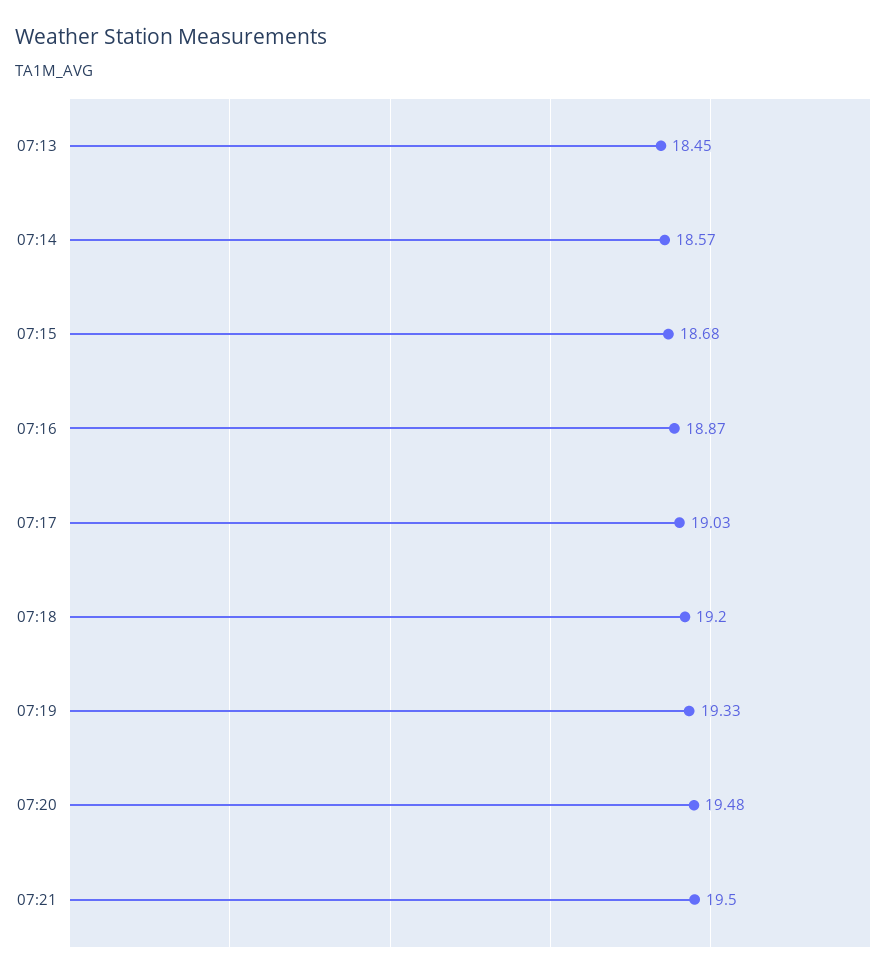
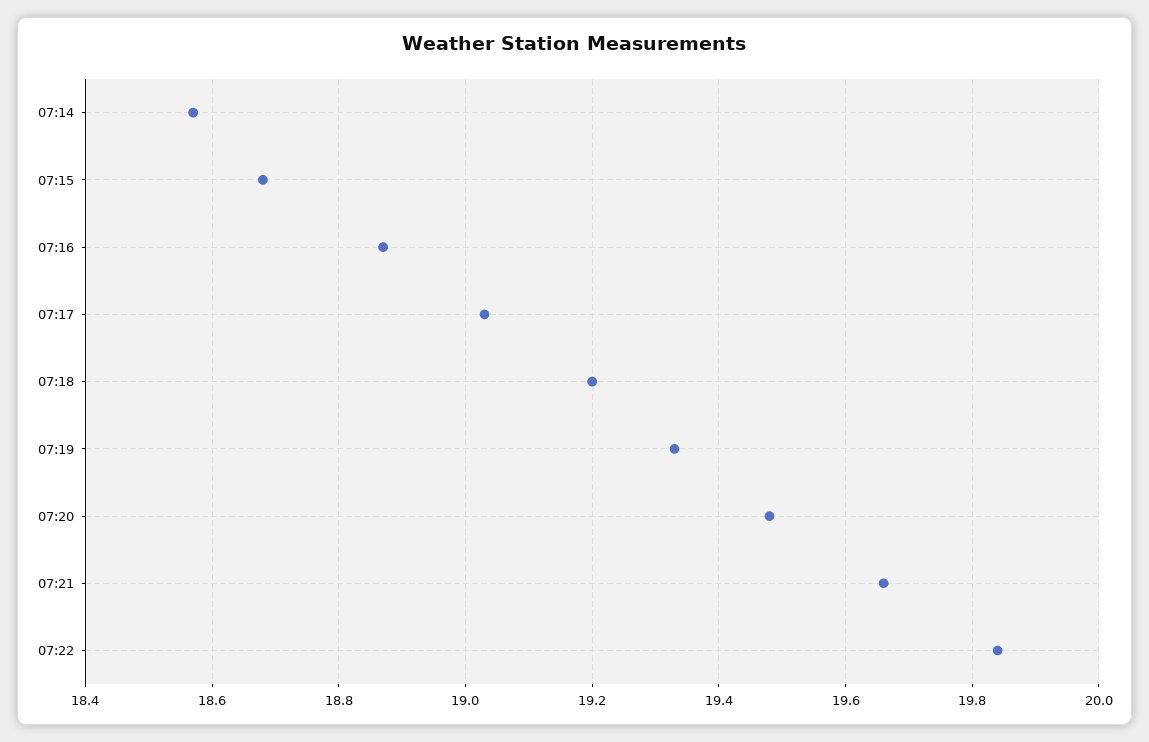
07:13: 18.45 -> none
07:21: 19.5 -> 19.65
07:22: none -> 19.85

